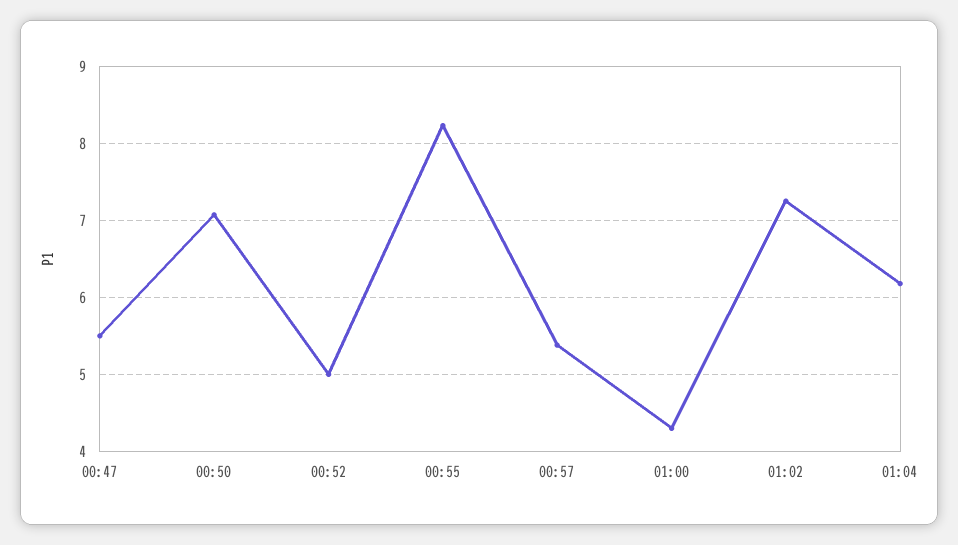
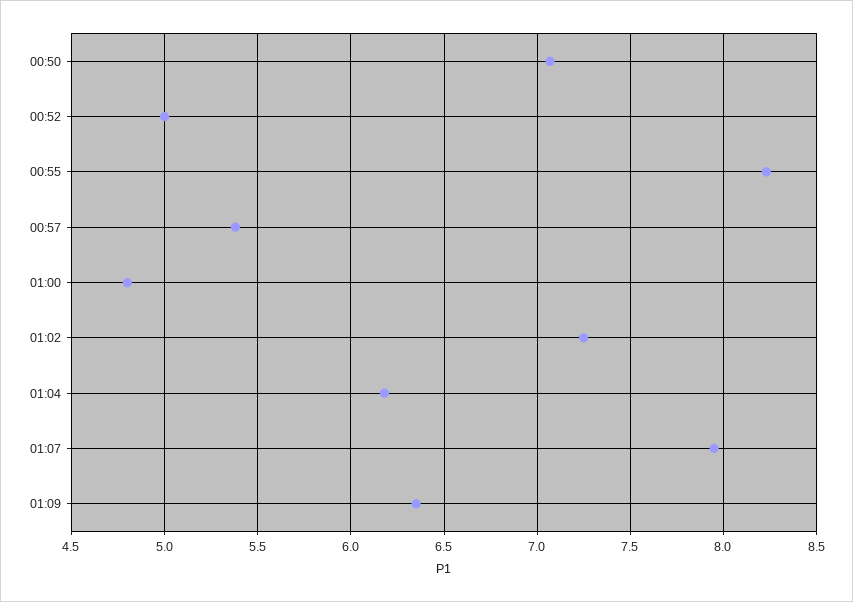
00:47: 5.5 -> none
01:00: 4.3 -> 4.8
01:07: none -> 7.95
01:09: none -> 6.35

